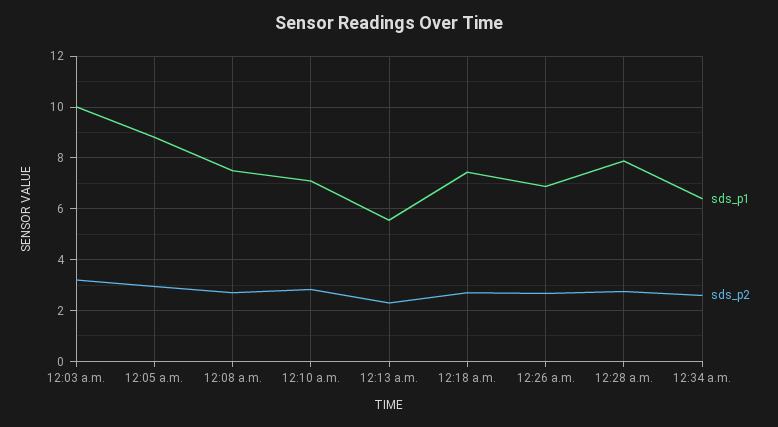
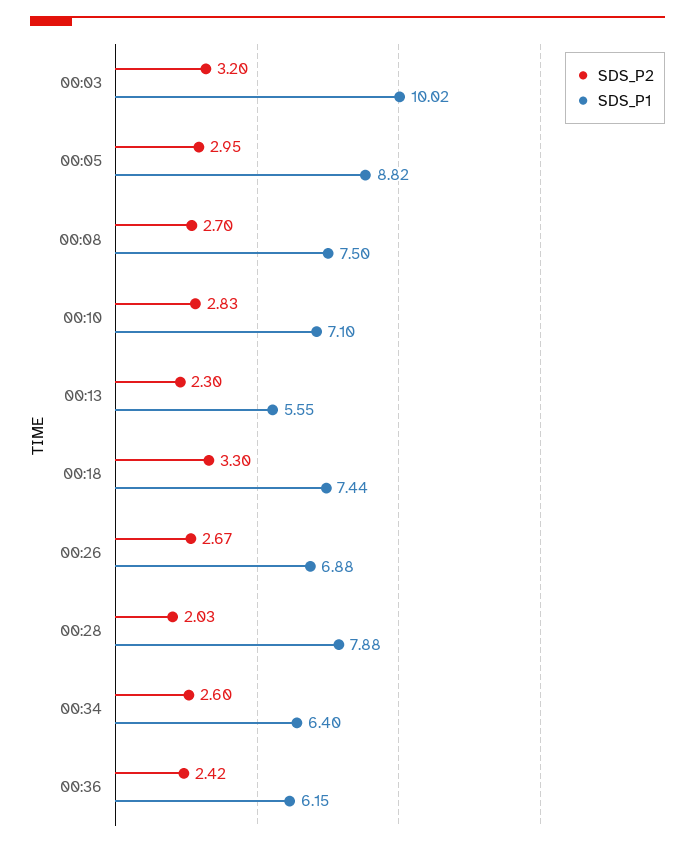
sds_p2, 12:18 a.m.: 2.75 -> 3.3
sds_p2, 12:28 a.m.: 2.75 -> 2.03
sds_p2, 00:36: none -> 2.42
sds_p1, 00:36: none -> 6.15

